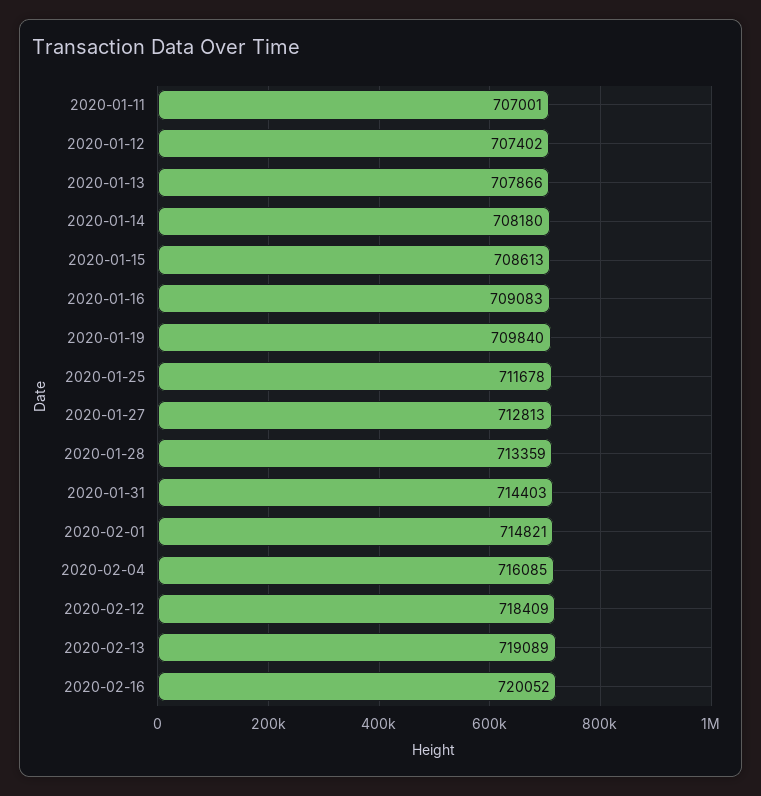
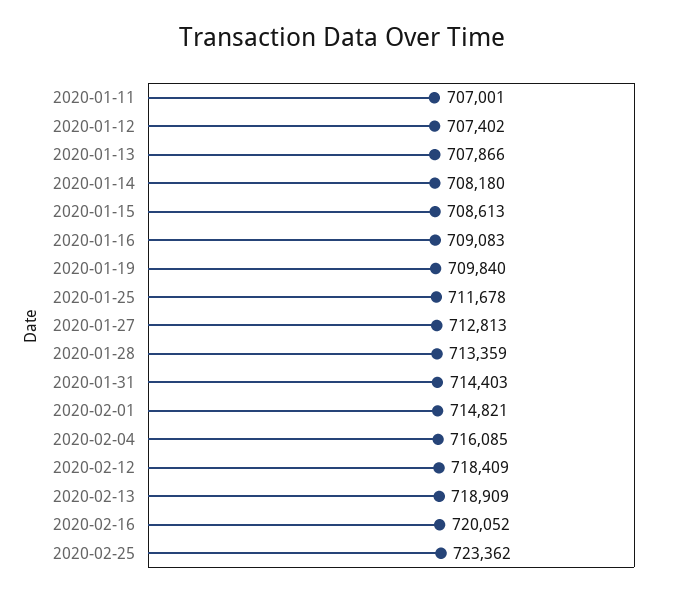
2020-02-13: 719089 -> 718909
2020-02-25: none -> 723362

